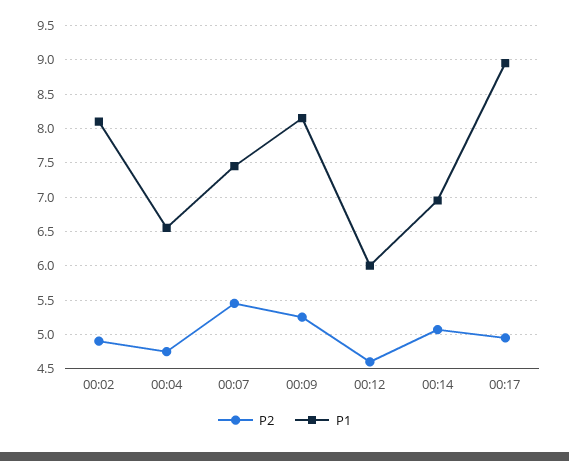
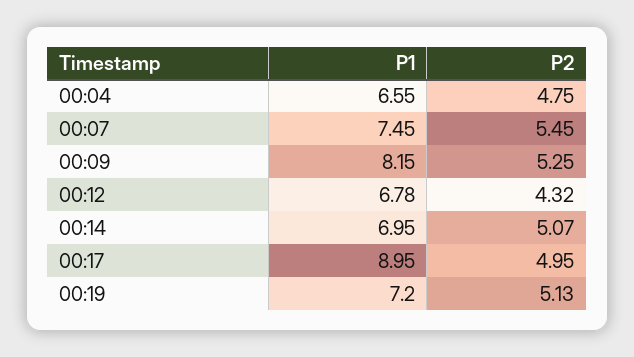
P2, 00:02: 4.9 -> none
P1, 00:02: 8.1 -> none
P2, 00:12: 4.6 -> 4.32
P1, 00:12: 6 -> 6.78
P1, 00:19: none -> 7.2
P2, 00:19: none -> 5.13

